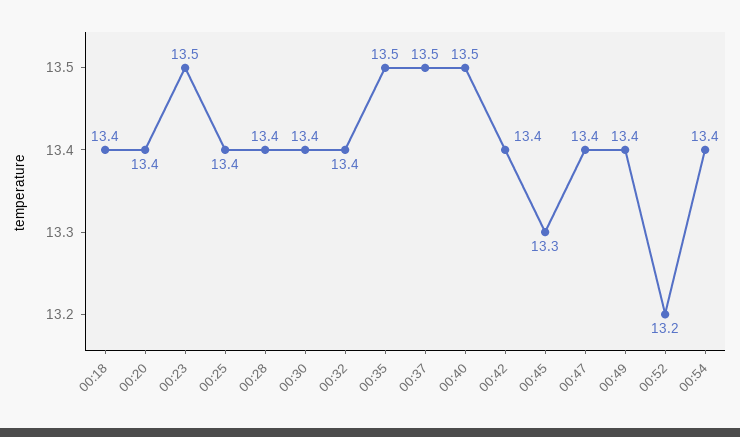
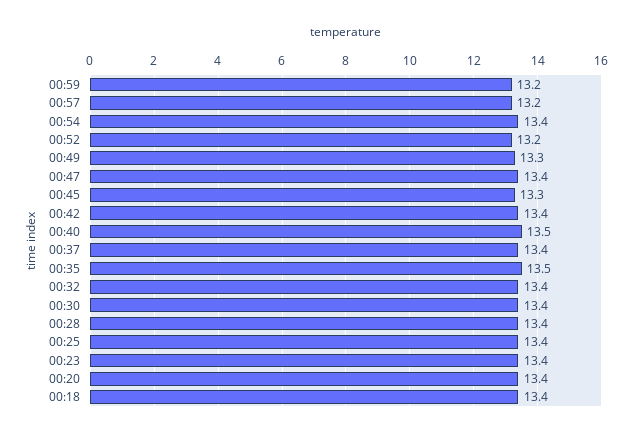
00:23: 13.5 -> 13.4
00:37: 13.5 -> 13.4
00:49: 13.4 -> 13.3
00:59: none -> 13.2
00:57: none -> 13.2

